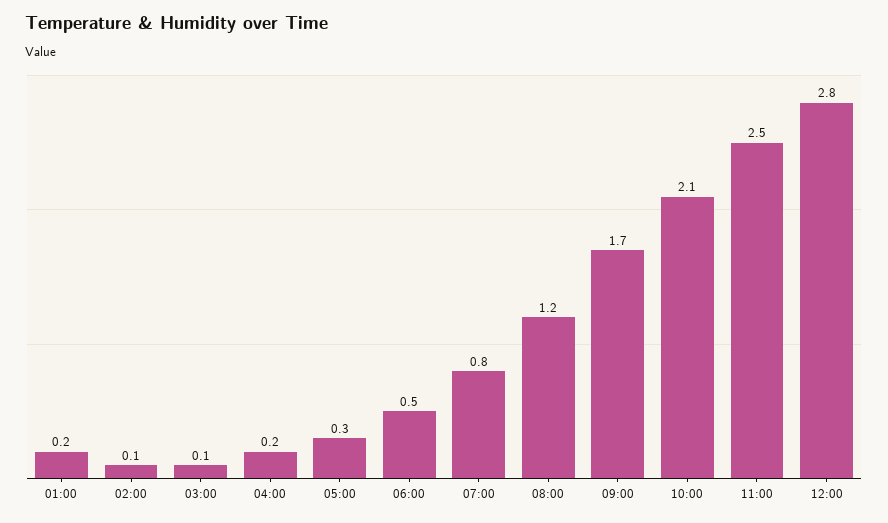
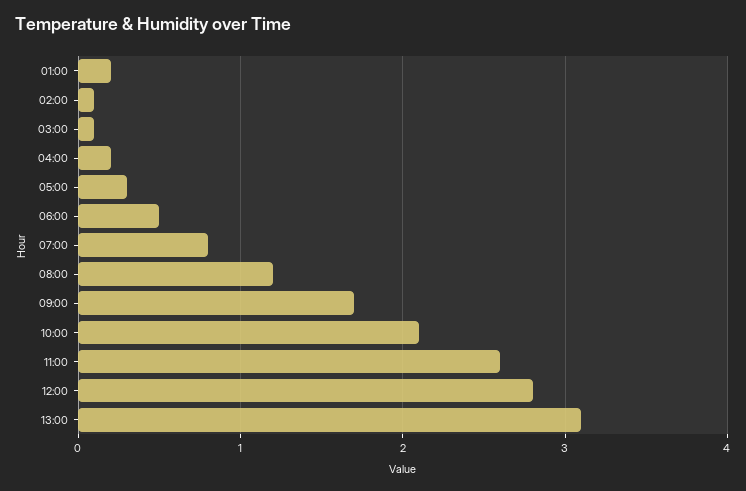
11:00: 2.5 -> 2.6
13:00: none -> 3.1

